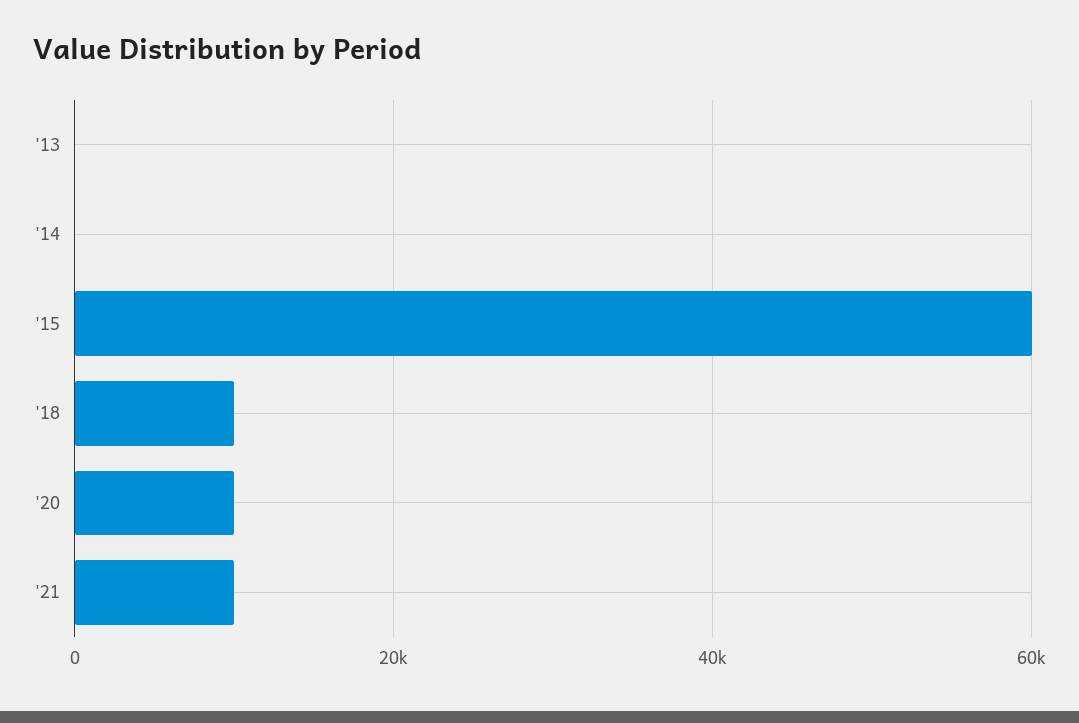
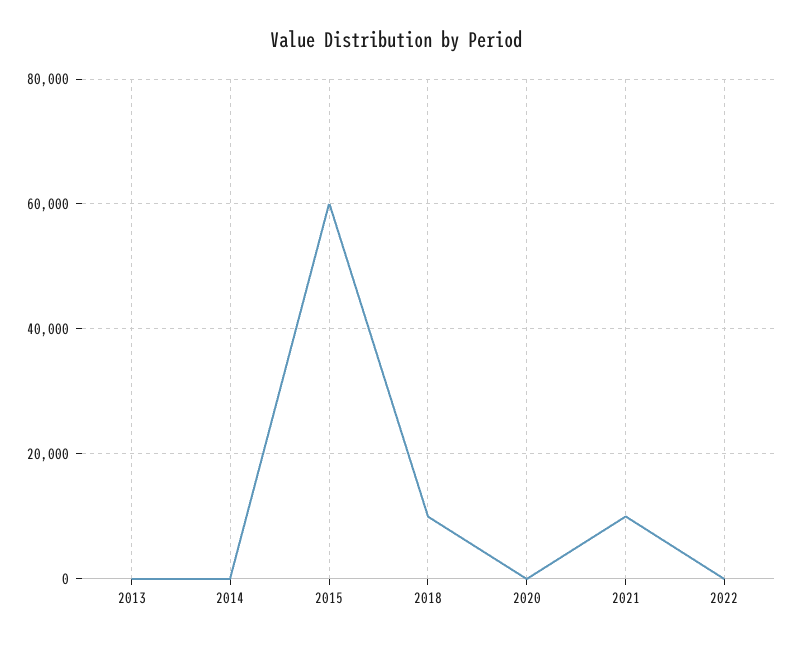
'20: 10000 -> 0
2022: none -> 0

